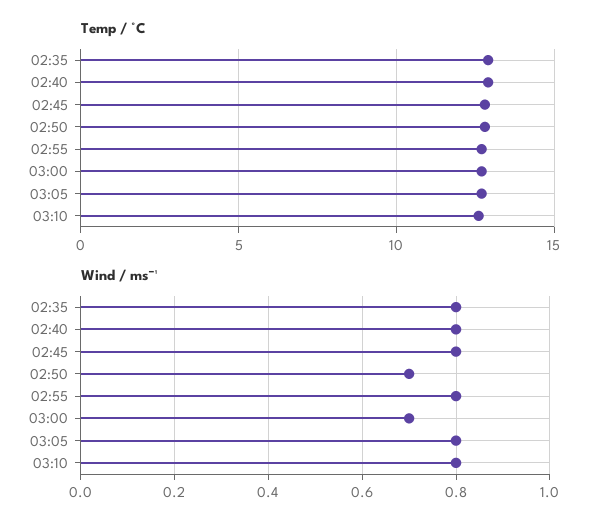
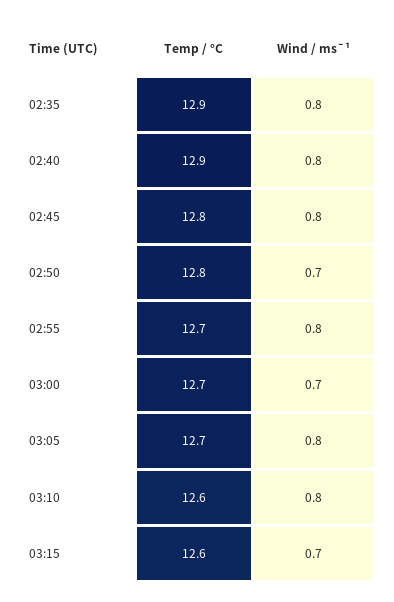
Temp / °C, 03:15: none -> 12.6
Wind / ms¯¹, 03:15: none -> 0.7

